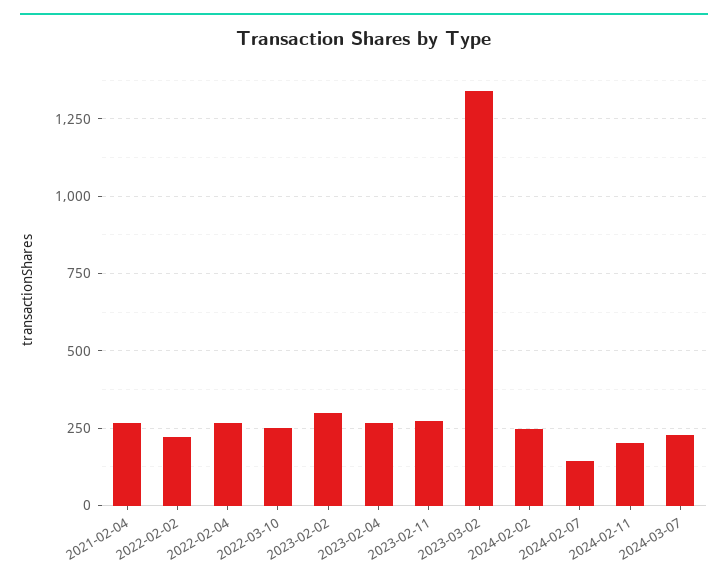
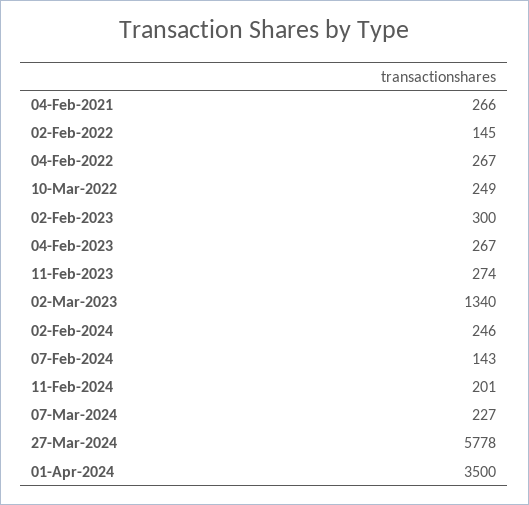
2022-02-02: 225 -> 145
27-Mar-2024: none -> 5778
01-Apr-2024: none -> 3500

